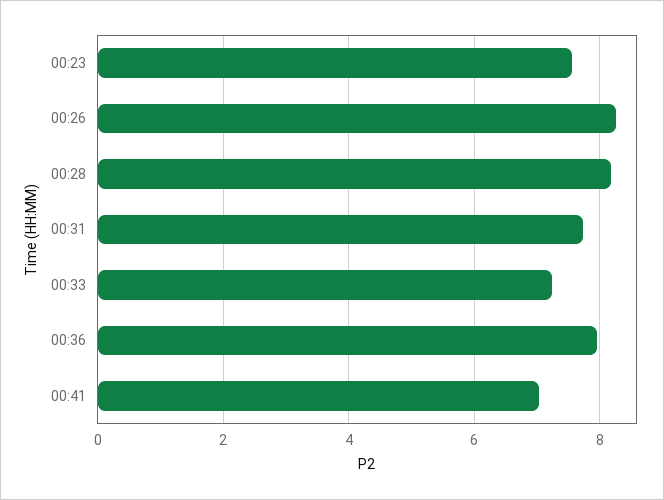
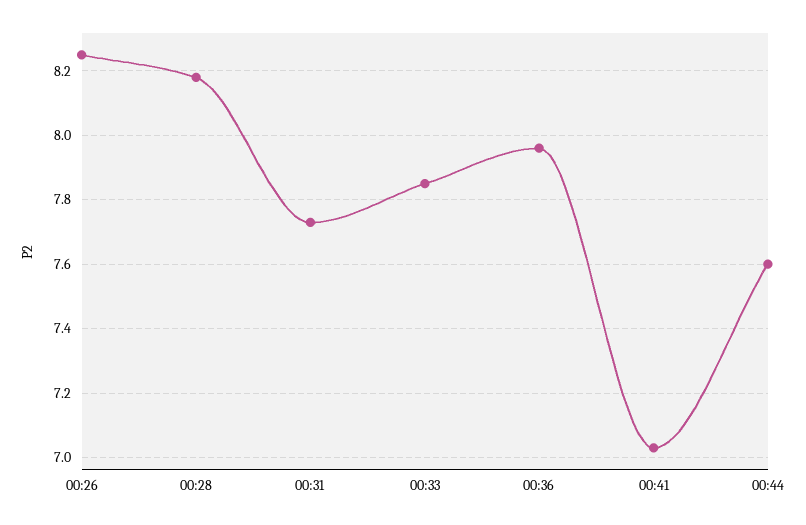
00:23: 7.6 -> none
00:33: 7.2 -> 7.85
00:44: none -> 7.6

